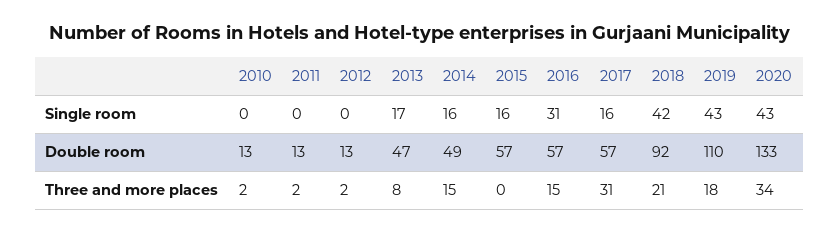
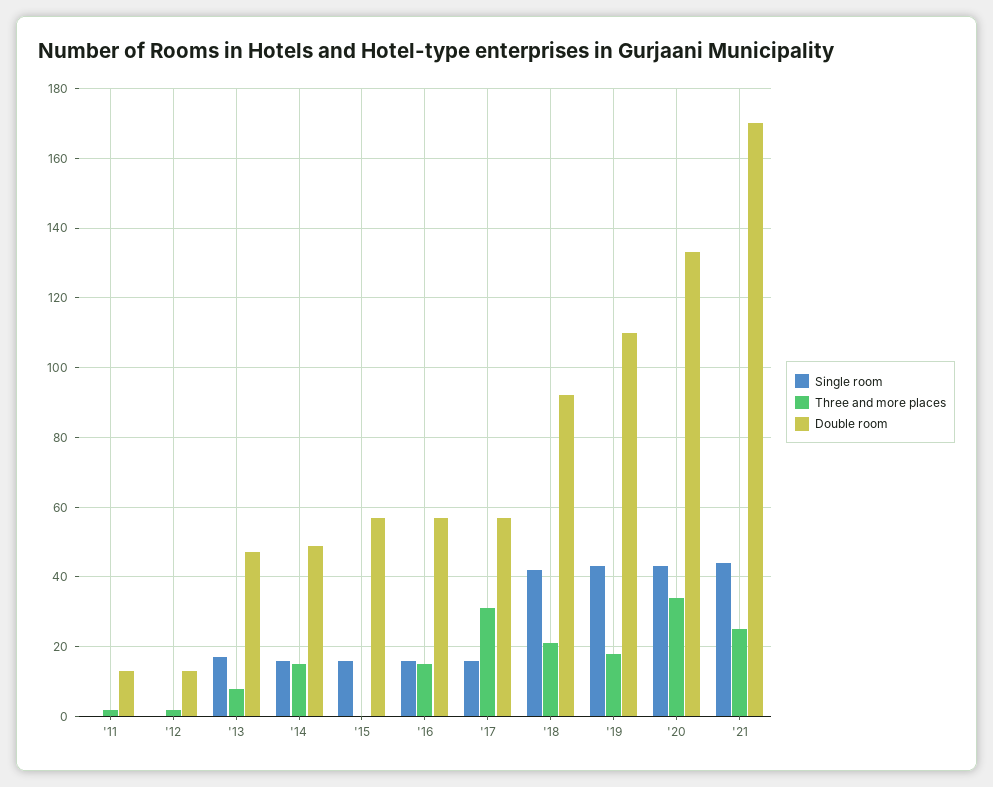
Single room, 2010: 0 -> none
Single room, 2016: 31 -> 15
Double room, 2010: 13 -> none
Three and more places, 2010: 2 -> none
Single room, '21: none -> 45
Three and more places, '21: none -> 25
Double room, '21: none -> 170

